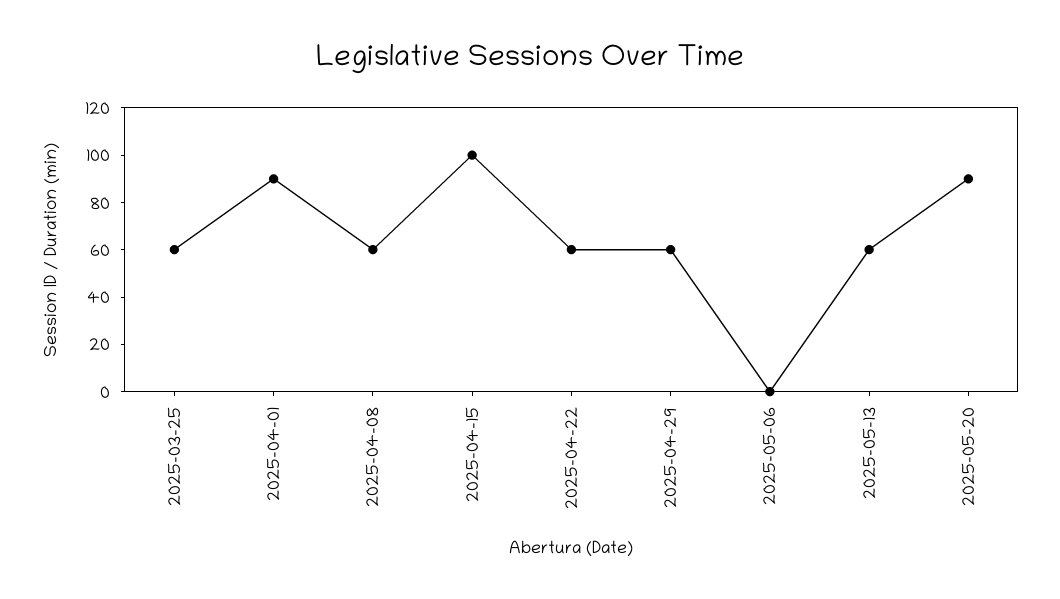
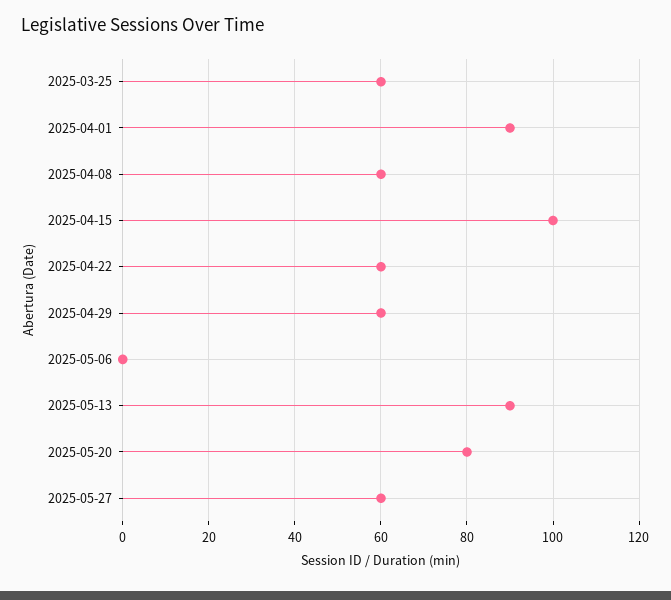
2025-05-13: 60 -> 90
2025-05-20: 90 -> 80
2025-05-27: none -> 60

